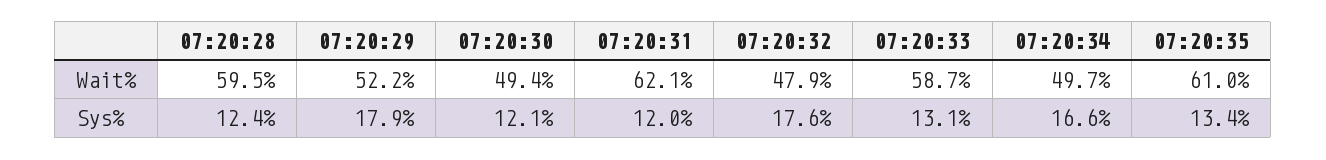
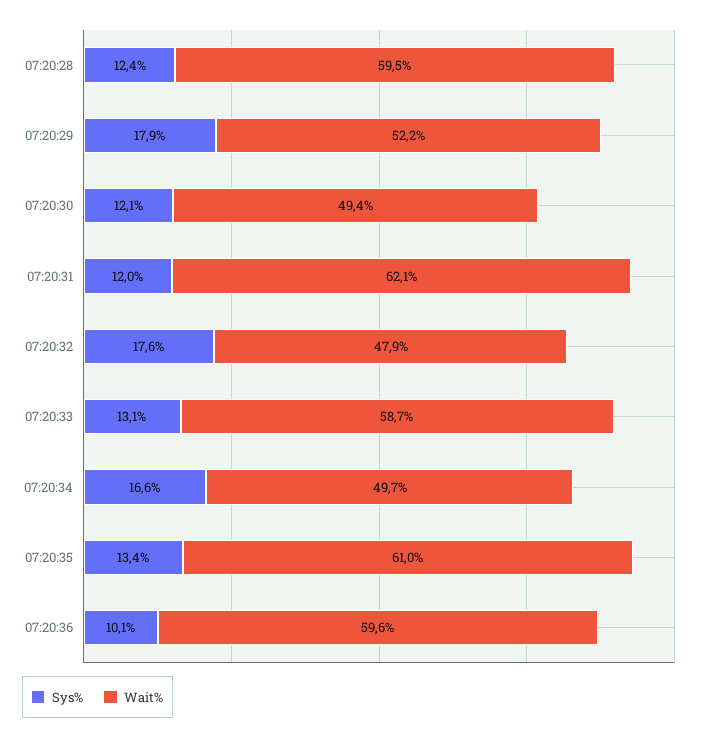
Sys%, 07:20:36: none -> 10.1
Wait%, 07:20:36: none -> 59.6

